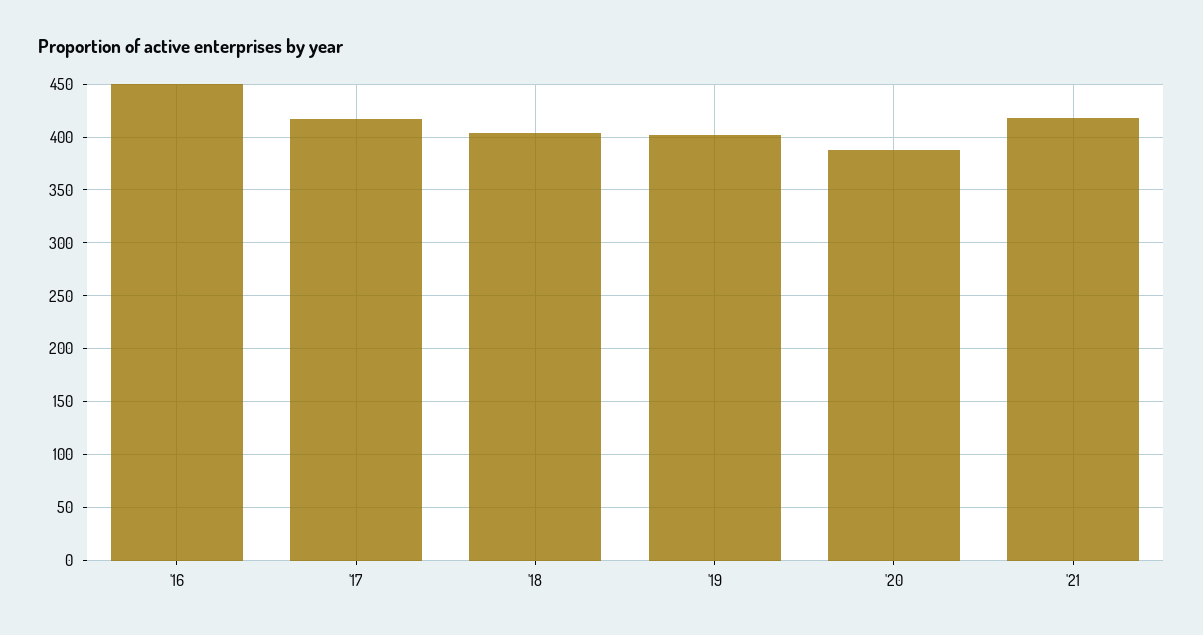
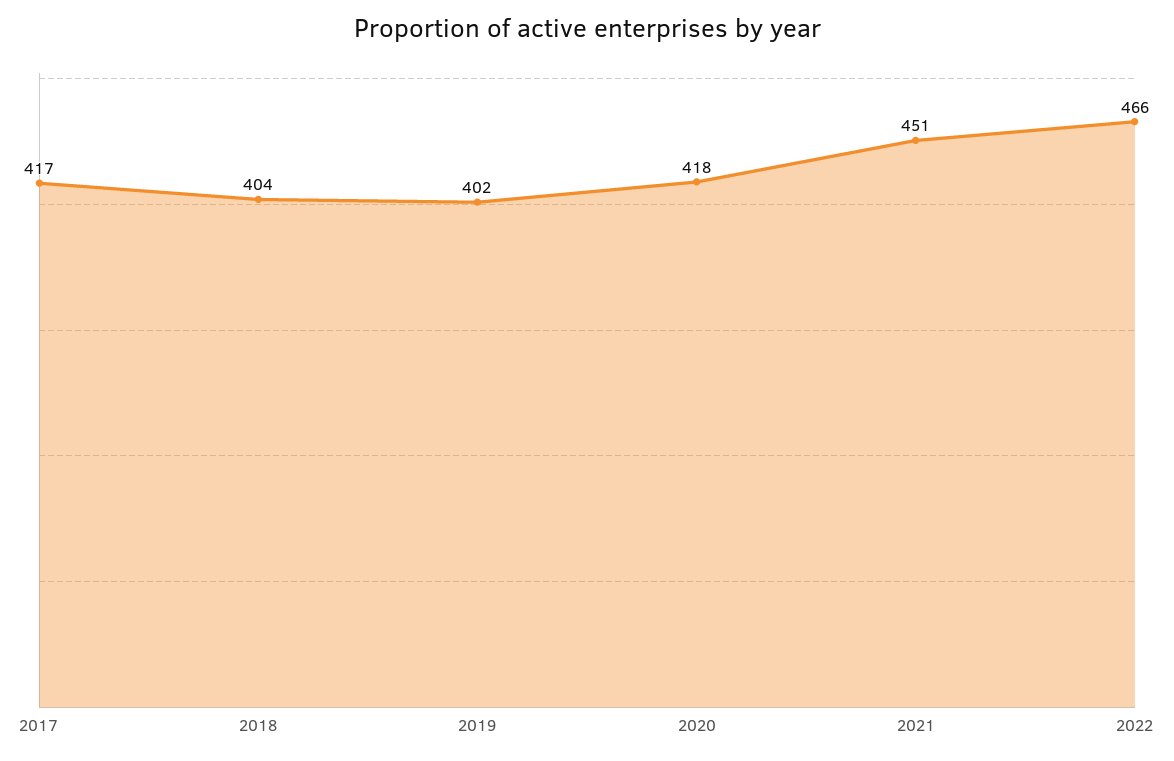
'16: 450 -> none
'20: 390 -> 418
'21: 420 -> 451
2022: none -> 466

